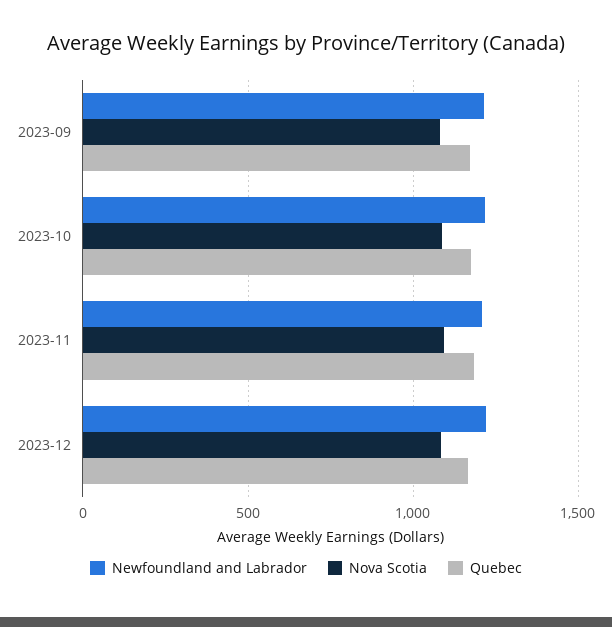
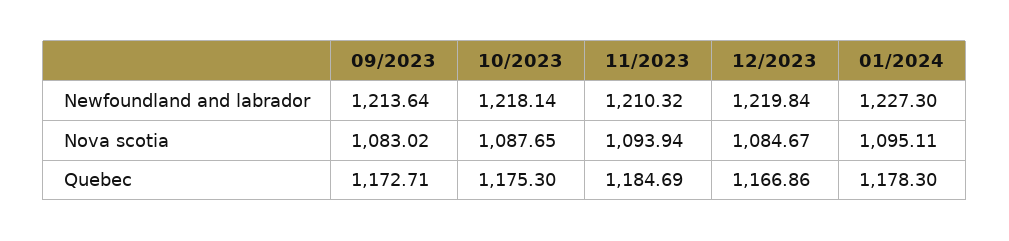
Newfoundland and Labrador, 01/2024: none -> 1227.3
Nova Scotia, 01/2024: none -> 1095.11
Quebec, 01/2024: none -> 1178.3

